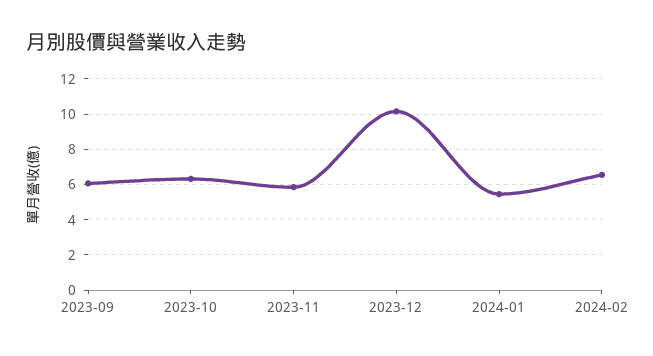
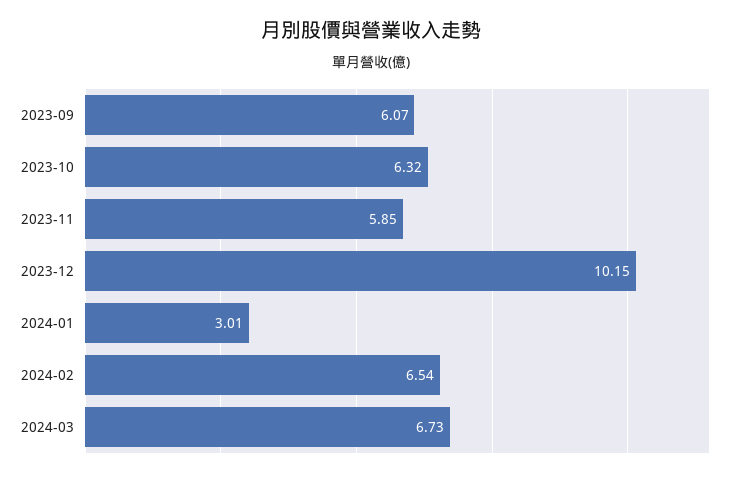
2024-01: 5.5 -> 3.01
2024-03: none -> 6.73

